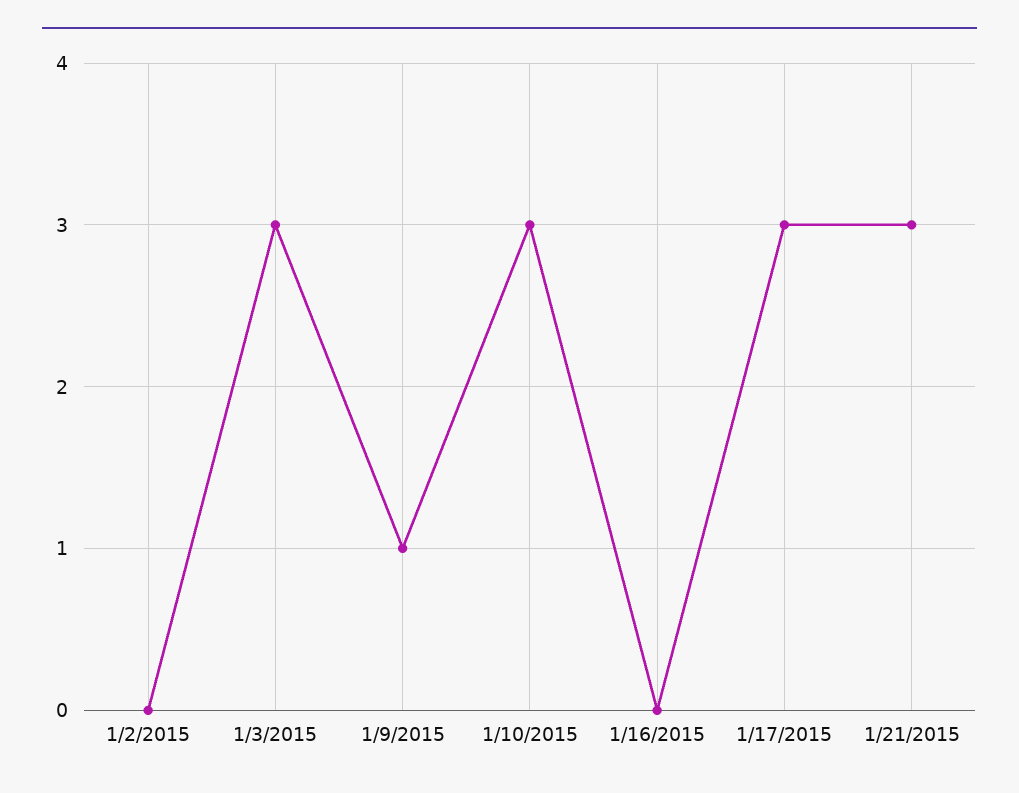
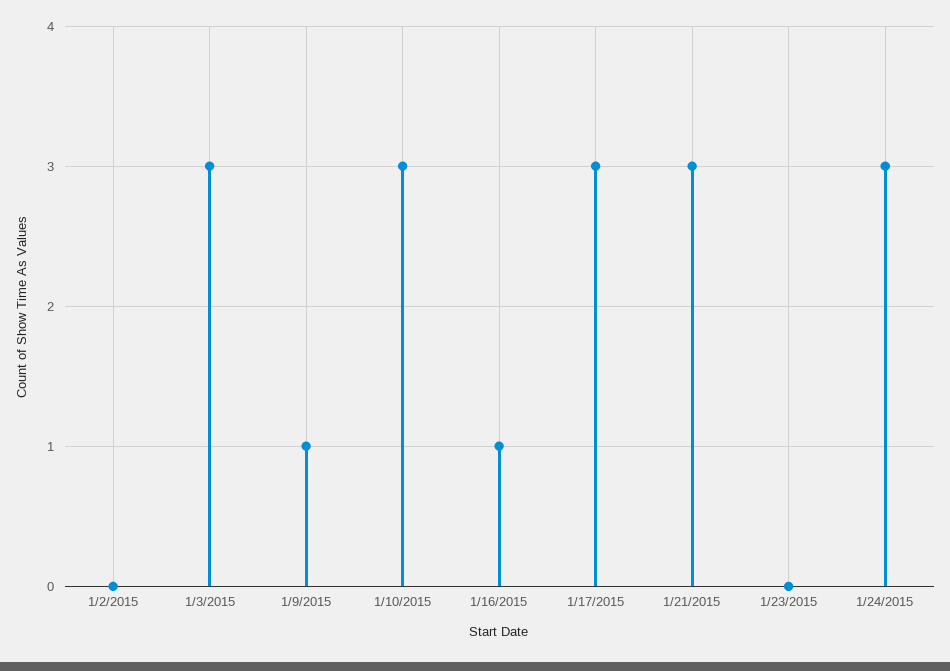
1/16/2015: 0 -> 1
1/23/2015: none -> 0
1/24/2015: none -> 3

